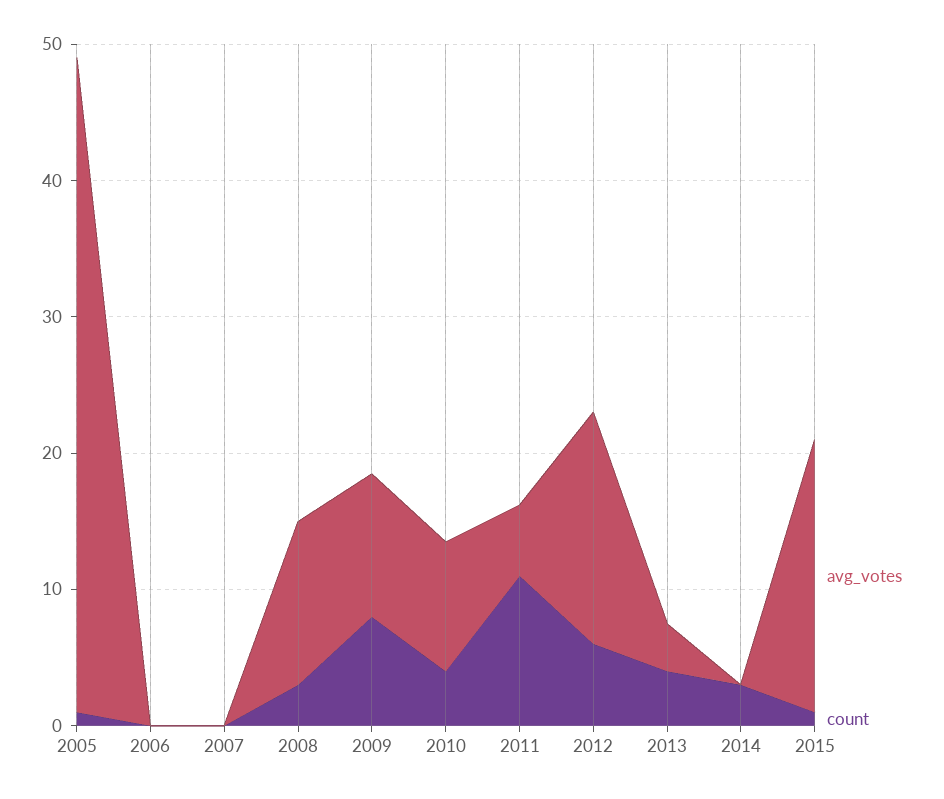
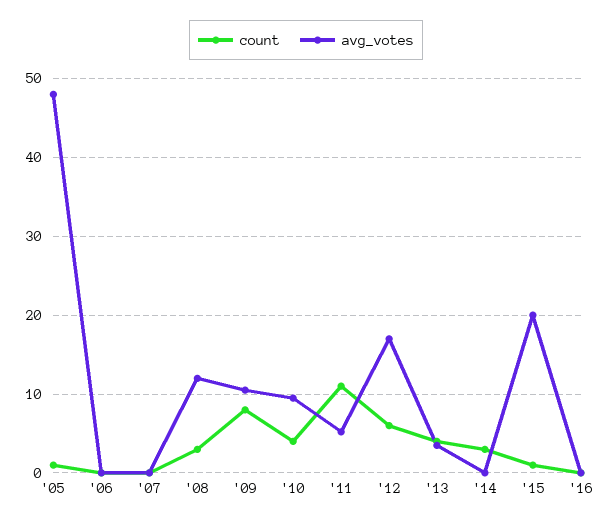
count, '16: none -> 0
avg_votes, '16: none -> 0

